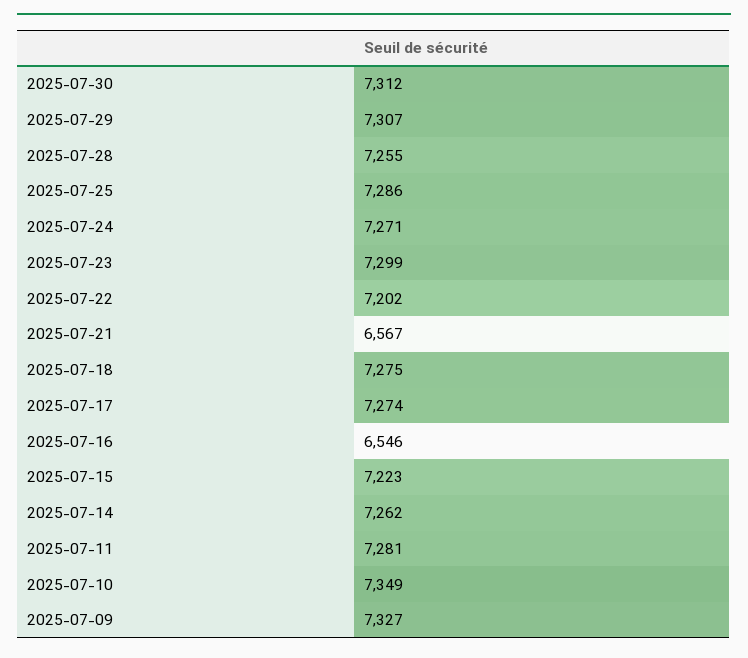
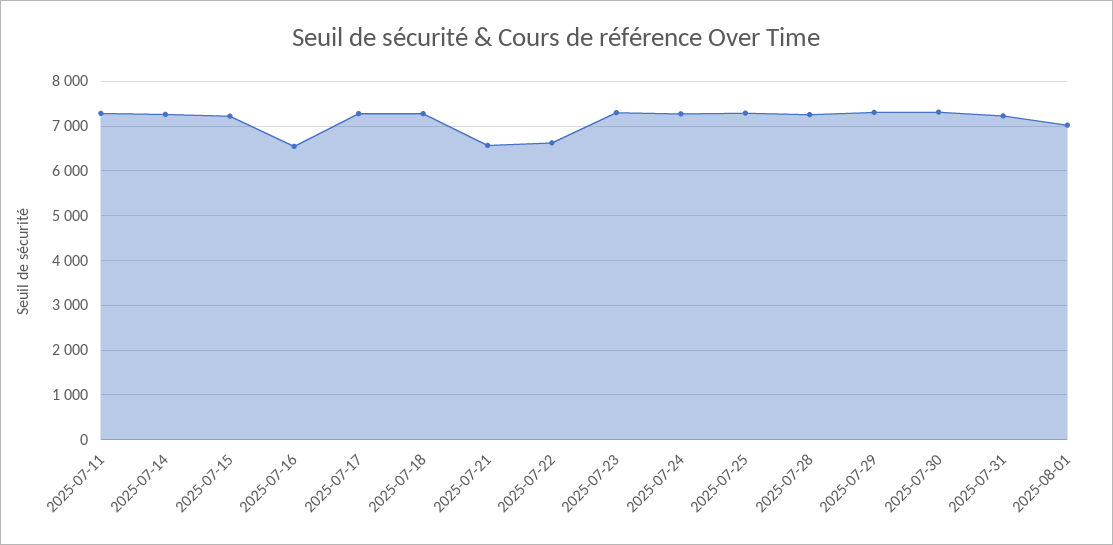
2025-07-22: 7202 -> 6600
2025-07-10: 7349 -> none
2025-07-09: 7327 -> none
2025-07-31: none -> 7200
2025-08-01: none -> 7000

